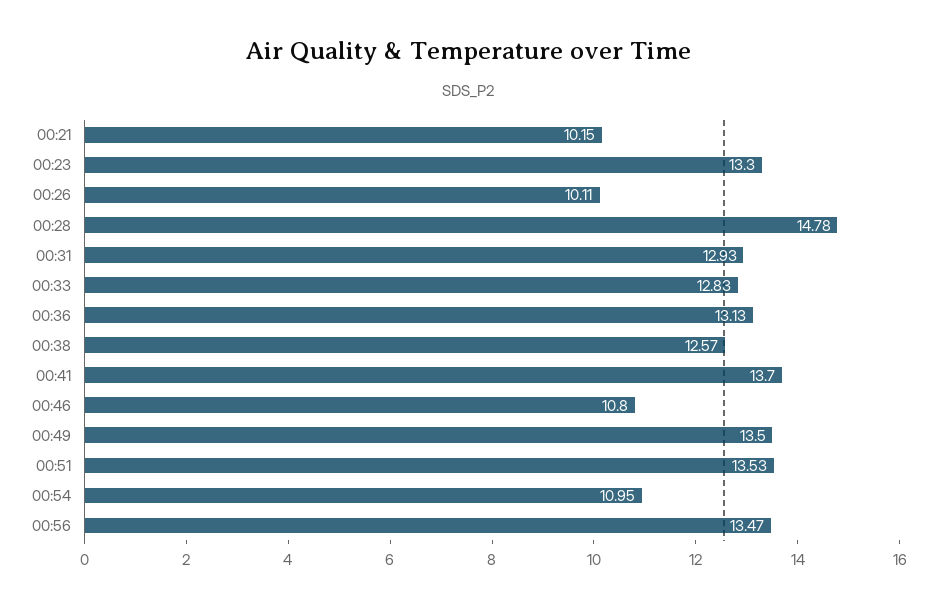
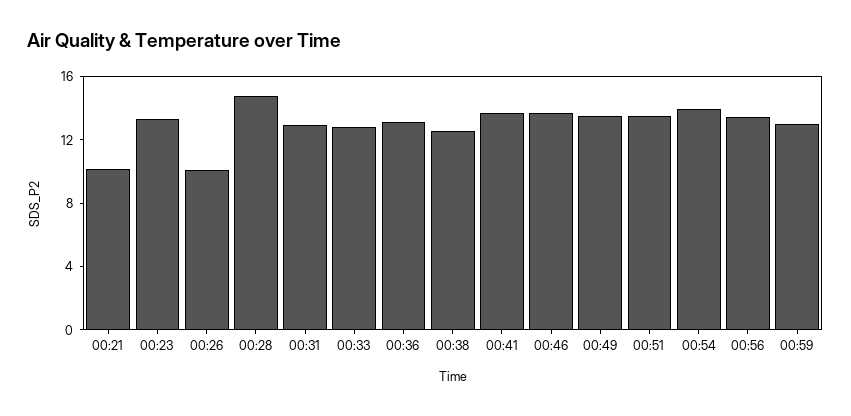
00:46: 10.8 -> 14
00:54: 10.95 -> 14
00:59: none -> 13

